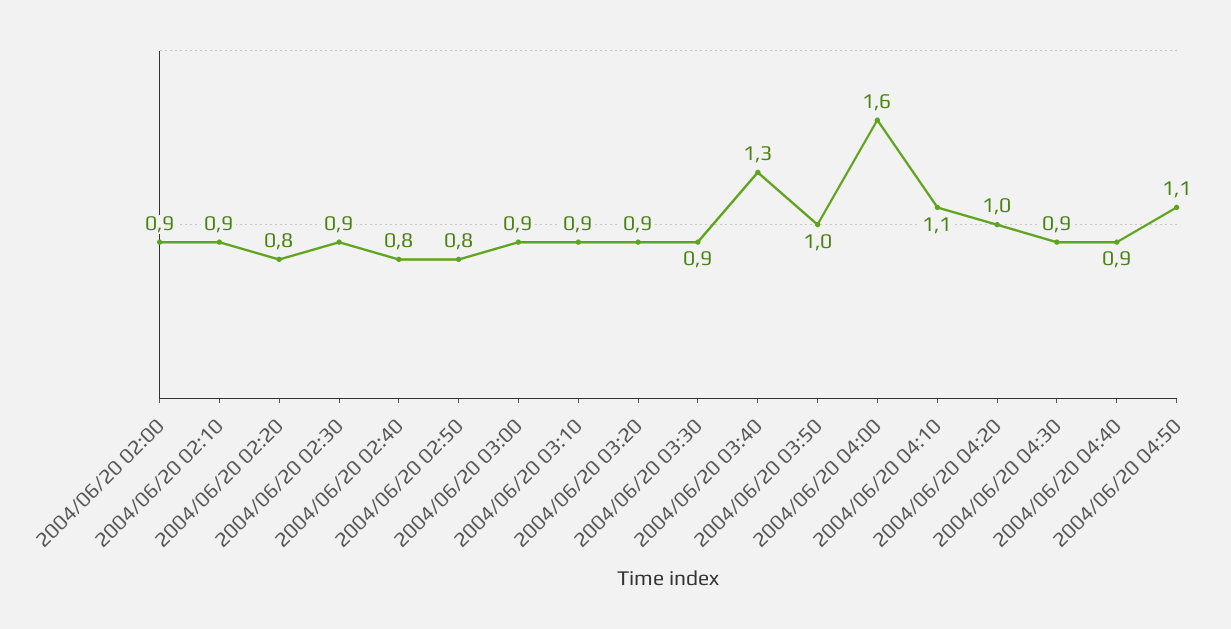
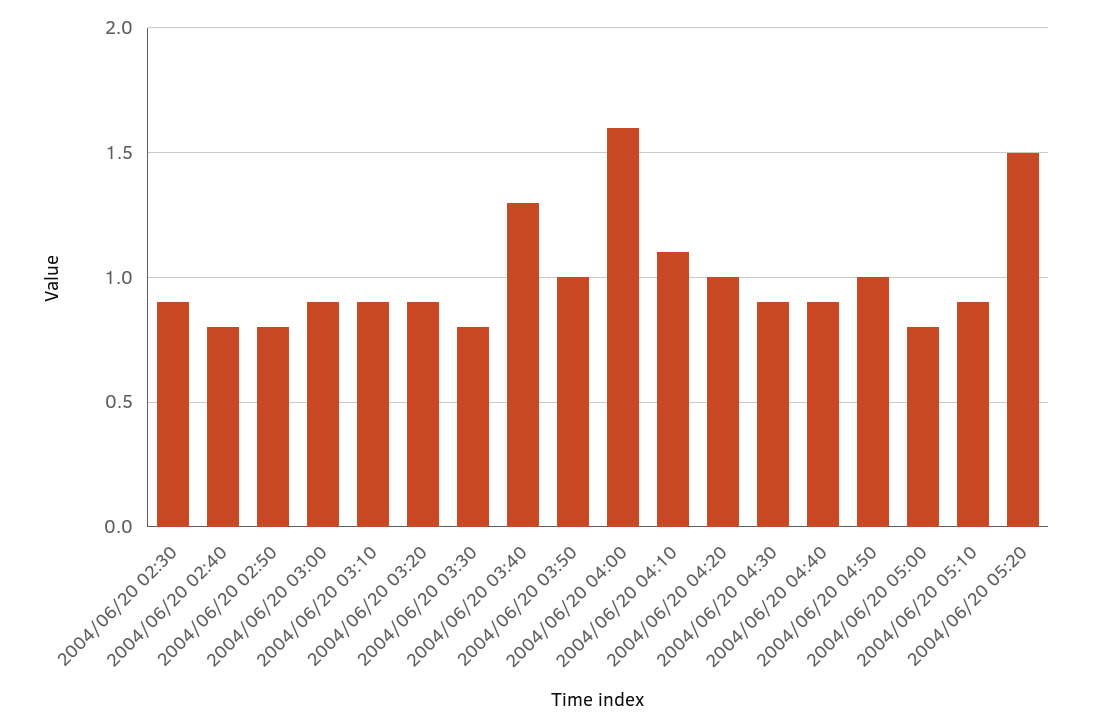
2004/06/20 02:00: 0.9 -> none
2004/06/20 02:10: 0.9 -> none
2004/06/20 02:20: 0.8 -> none
2004/06/20 03:30: 0.9 -> 0.8
2004/06/20 04:50: 1.1 -> 1
2004/06/20 05:00: none -> 0.8
2004/06/20 05:10: none -> 0.9
2004/06/20 05:20: none -> 1.5

